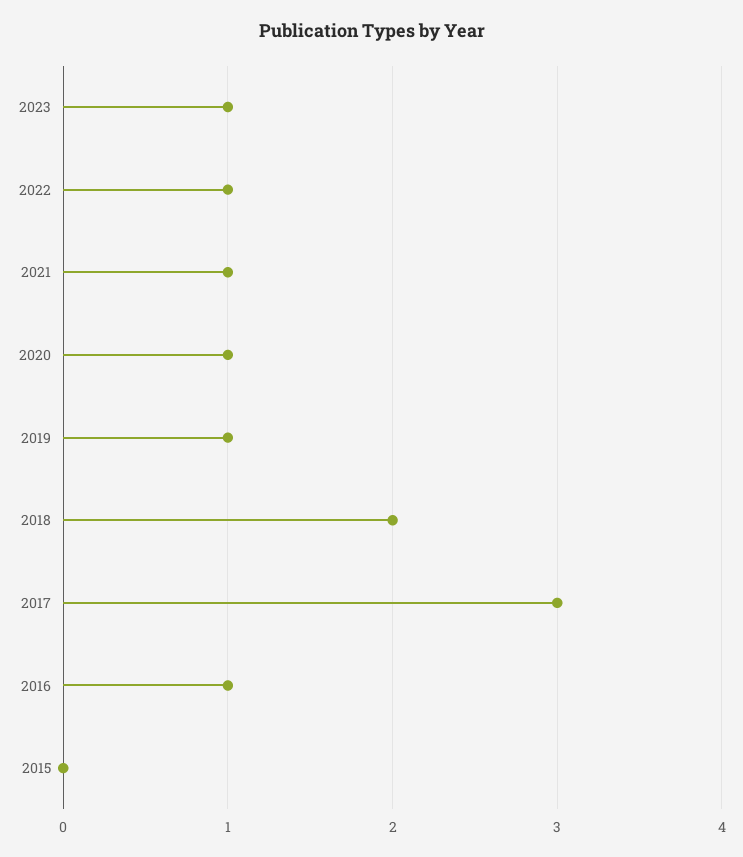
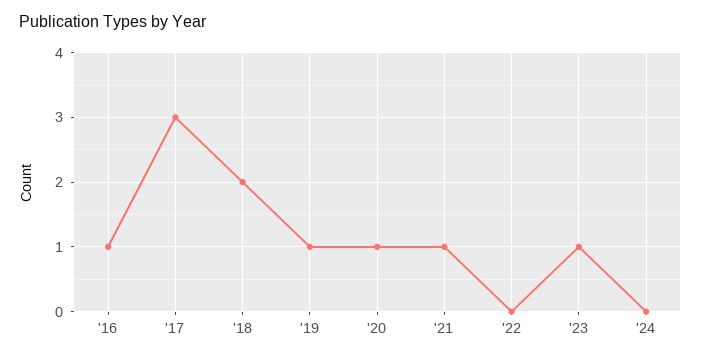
2022: 1 -> 0
2015: 0 -> none
'24: none -> 0

